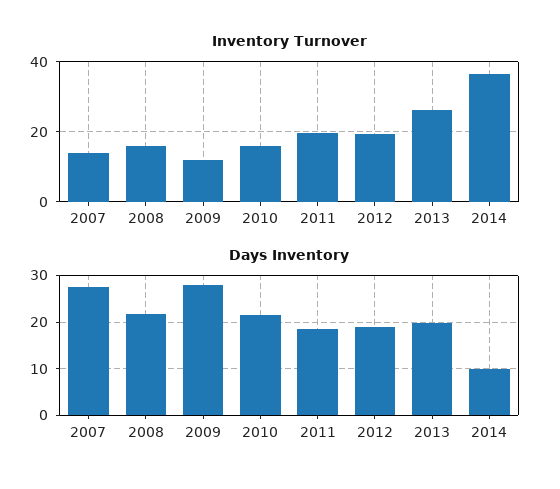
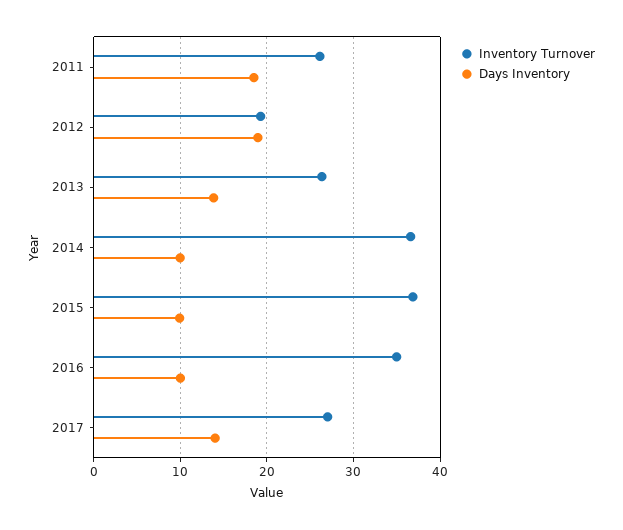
Inventory Turnover, 2007: 14 -> none
Inventory Turnover, 2008: 16 -> none
Inventory Turnover, 2009: 12 -> none
Inventory Turnover, 2010: 16 -> none
Inventory Turnover, 2011: 20 -> 26
Days Inventory, 2007: 28 -> none
Days Inventory, 2008: 22 -> none
Days Inventory, 2009: 28 -> none
Days Inventory, 2010: 22 -> none
Days Inventory, 2013: 20 -> 14
Inventory Turnover, 2015: none -> 37
Days Inventory, 2015: none -> 10
Inventory Turnover, 2016: none -> 35
Days Inventory, 2016: none -> 10
Inventory Turnover, 2017: none -> 27
Days Inventory, 2017: none -> 14

